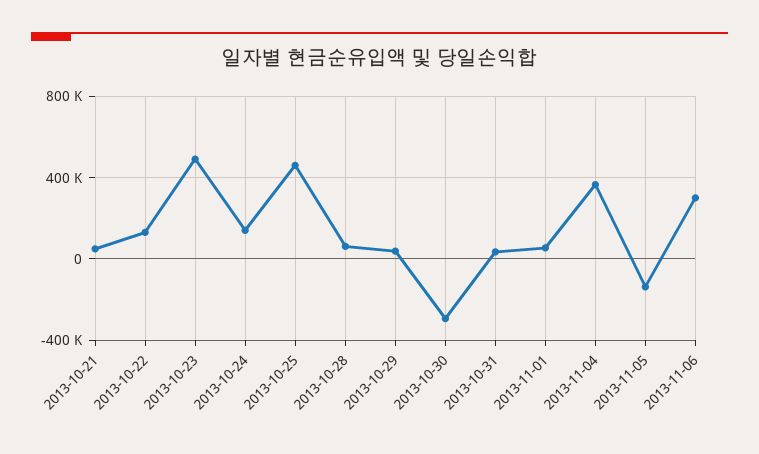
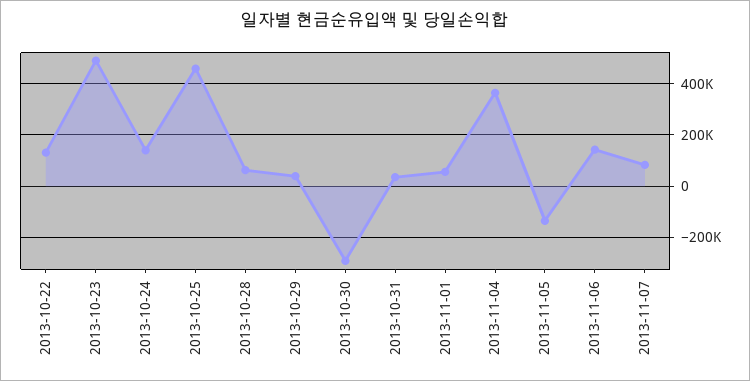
2013-10-21: 50000 -> none
2013-11-06: 300000 -> 150000
2013-11-07: none -> 75000

